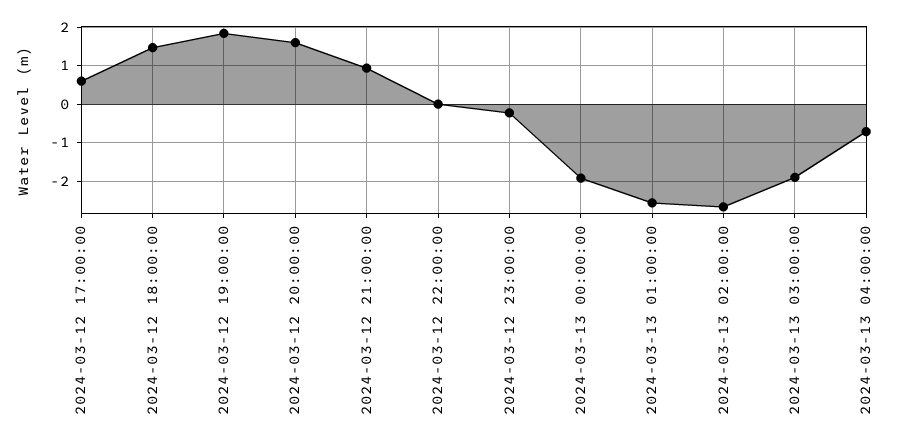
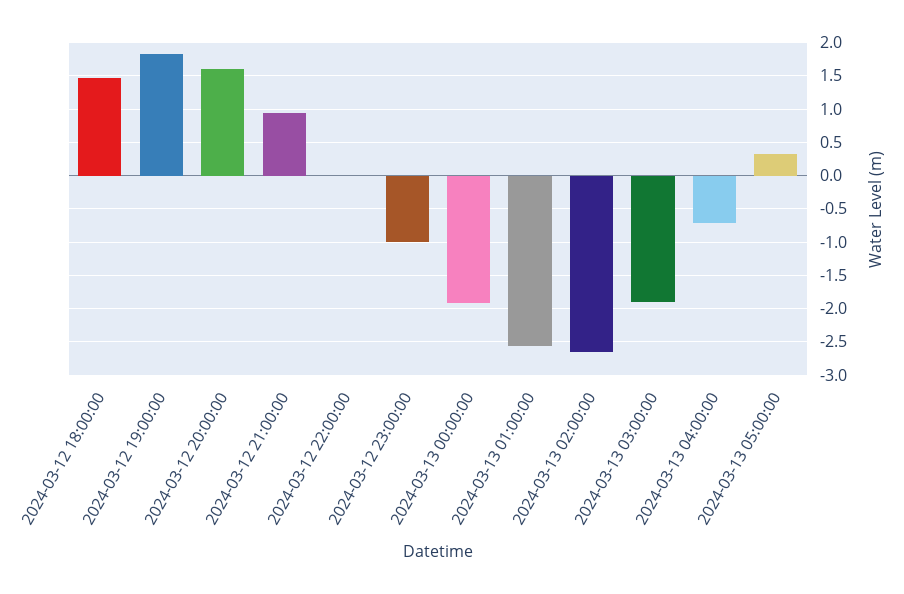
2024-03-12 17:00:00: 0.6 -> none
2024-03-12 23:00:00: -0.2 -> -1
2024-03-13 05:00:00: none -> 0.3

